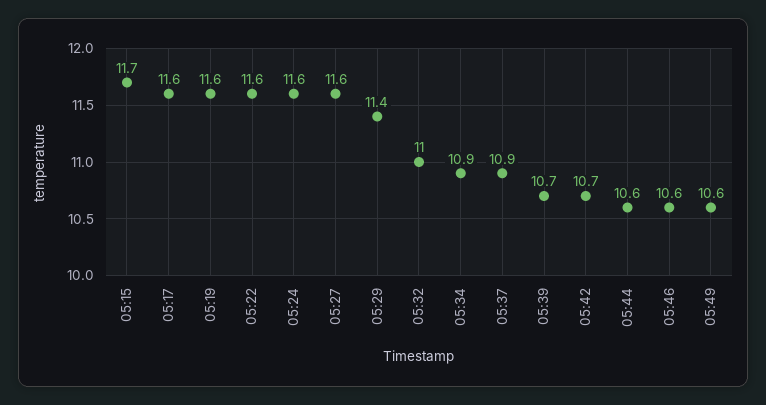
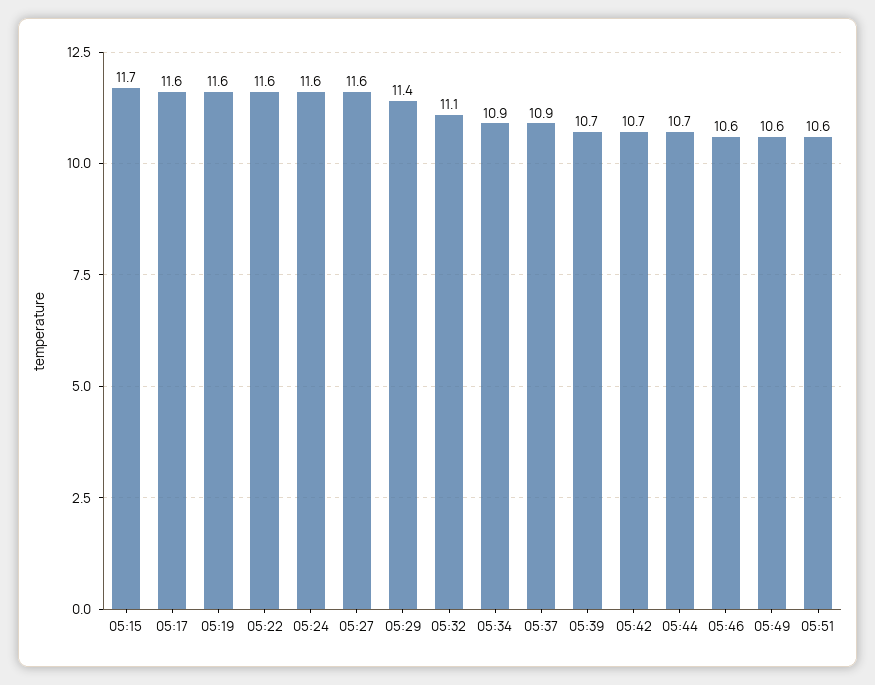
05:32: 11 -> 11.1
05:44: 10.6 -> 10.7
05:51: none -> 10.6

